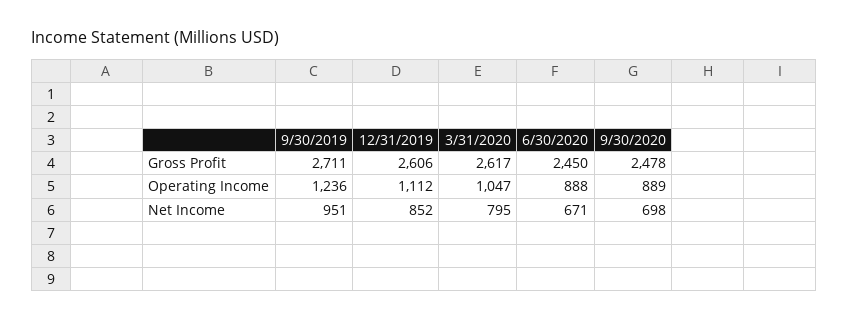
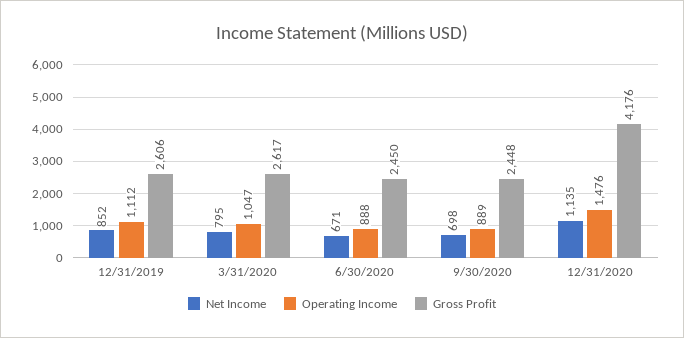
Gross Profit, 9/30/2019: 2711 -> none
Gross Profit, 9/30/2020: 2478 -> 2448
Operating Income, 9/30/2019: 1236 -> none
Net Income, 9/30/2019: 951 -> none
Net Income, 12/31/2020: none -> 1135
Operating Income, 12/31/2020: none -> 1476
Gross Profit, 12/31/2020: none -> 4176

